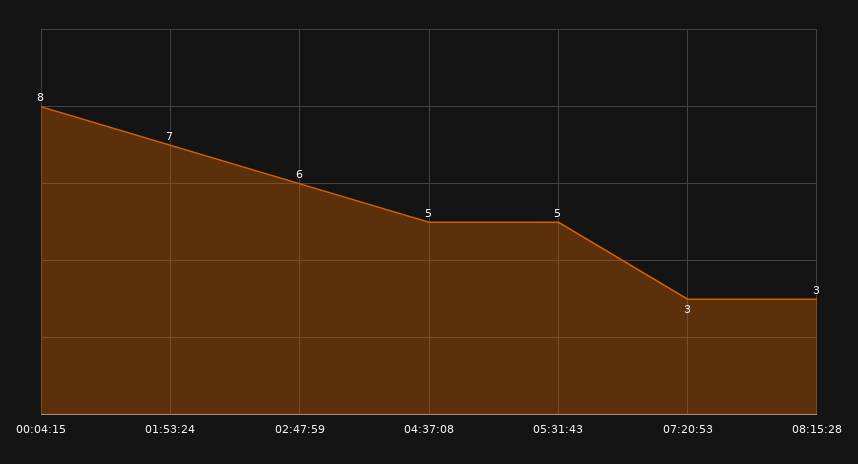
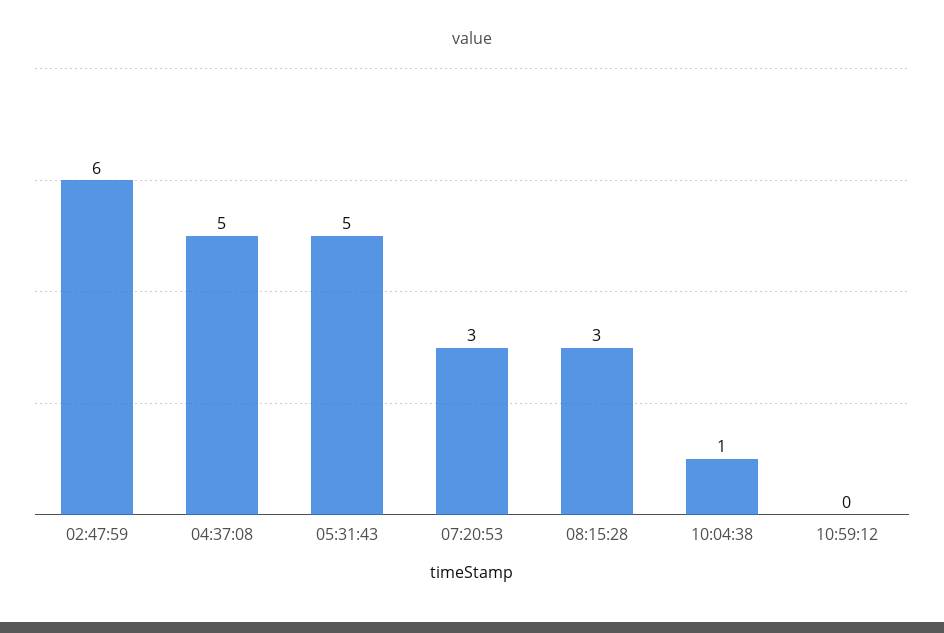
00:04:15: 8 -> none
01:53:24: 7 -> none
10:04:38: none -> 1
10:59:12: none -> 0

